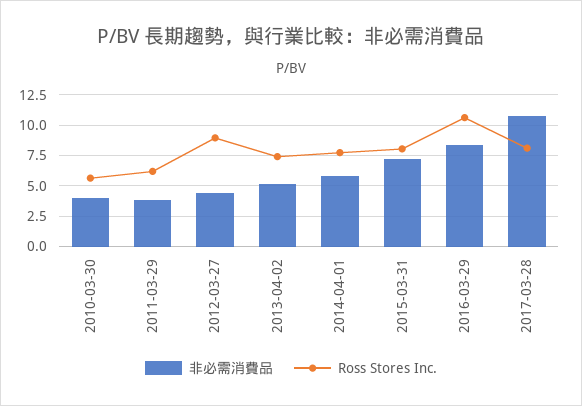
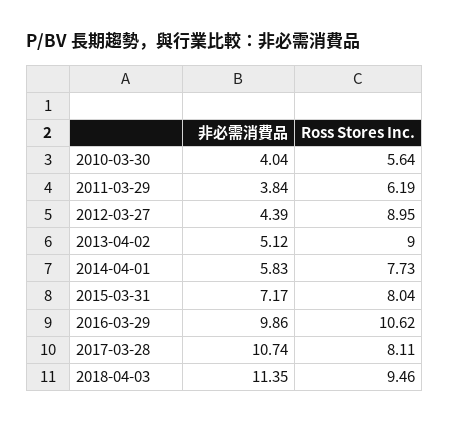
Ross Stores Inc., 2013-04-02: 7.5 -> 9
非必需消費品, 2016-03-29: 8.5 -> 9.86
非必需消費品, 2018-04-03: none -> 11.35
Ross Stores Inc., 2018-04-03: none -> 9.46

